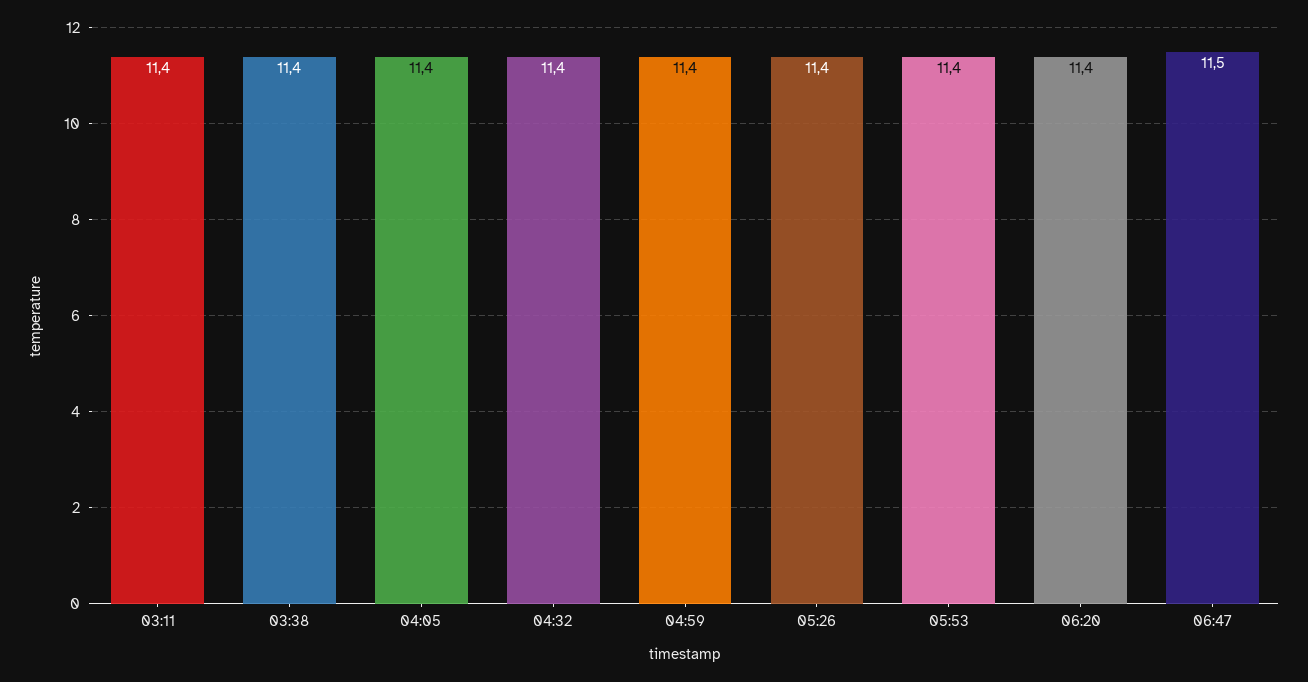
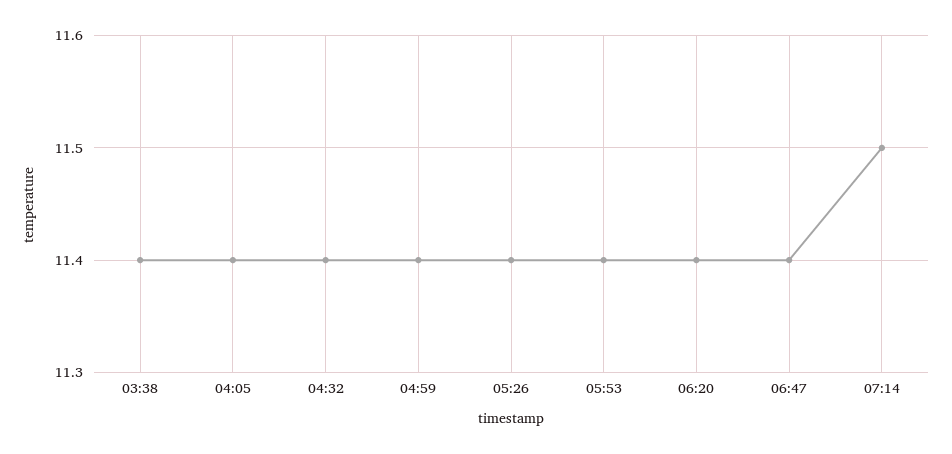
03:11: 11.4 -> none
06:47: 11.5 -> 11.4
07:14: none -> 11.5

